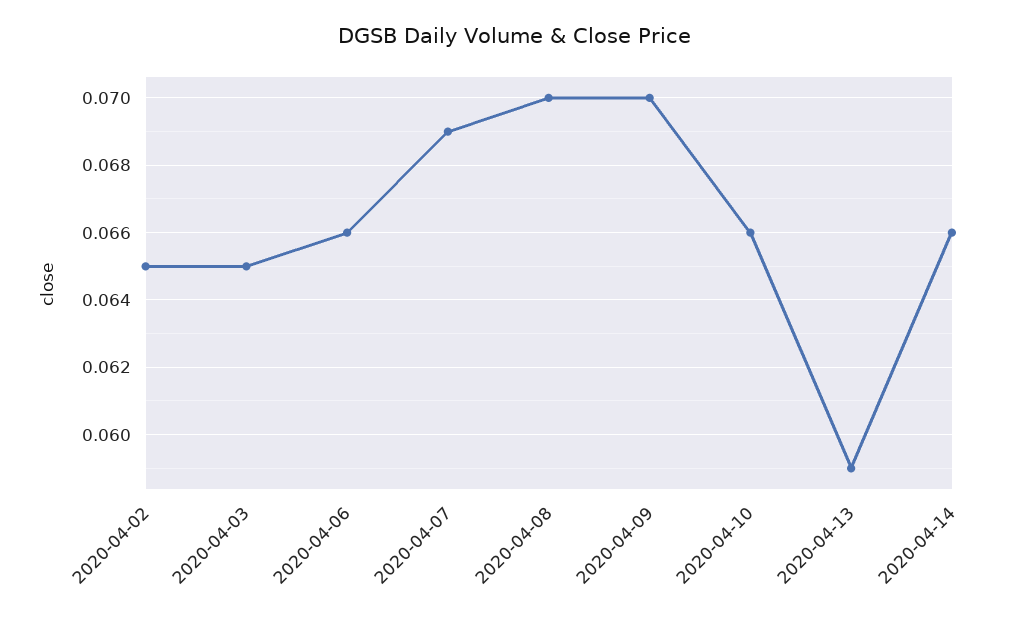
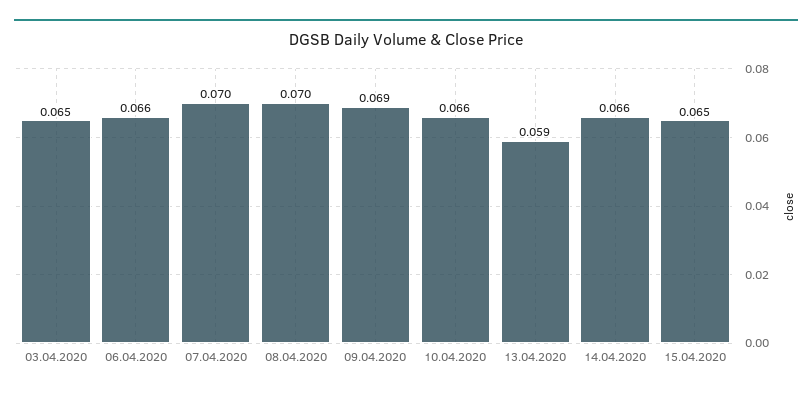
2020-04-02: 0.065 -> none
2020-04-07: 0.069 -> 0.07
2020-04-09: 0.07 -> 0.069
15.04.2020: none -> 0.065

